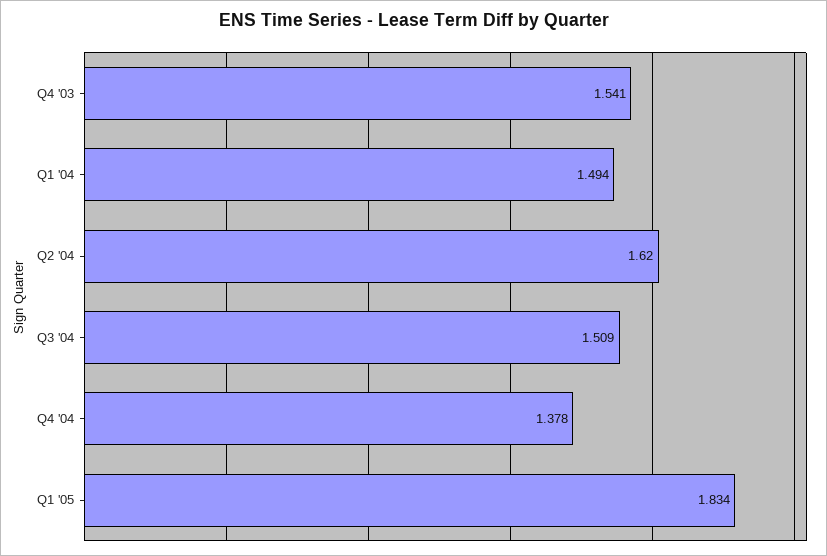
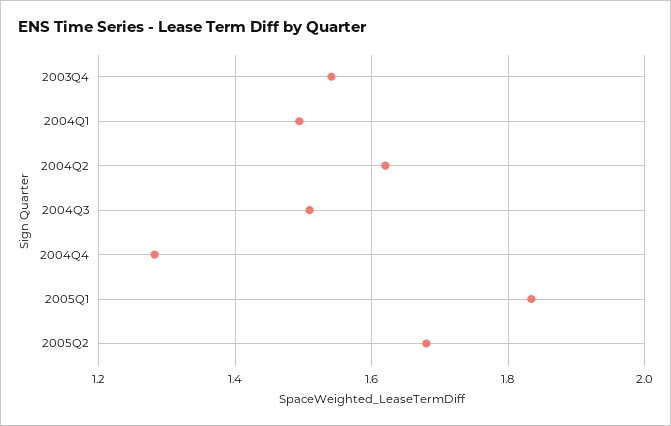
Q4 '04: 1.378 -> 1.28
2005Q2: none -> 1.68

